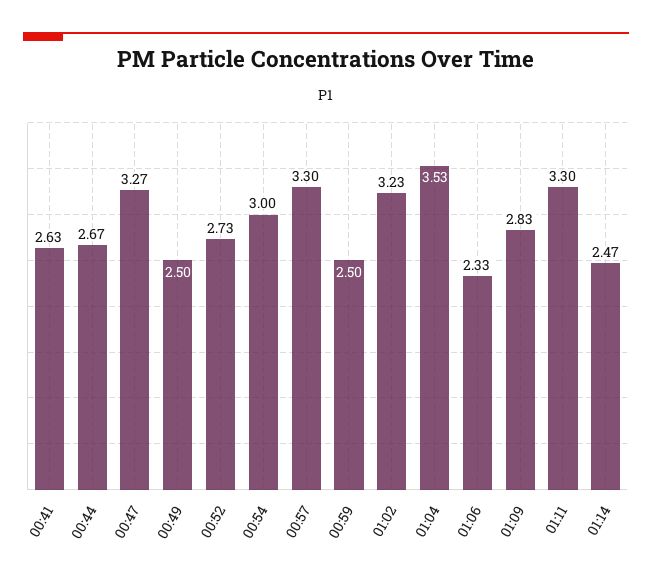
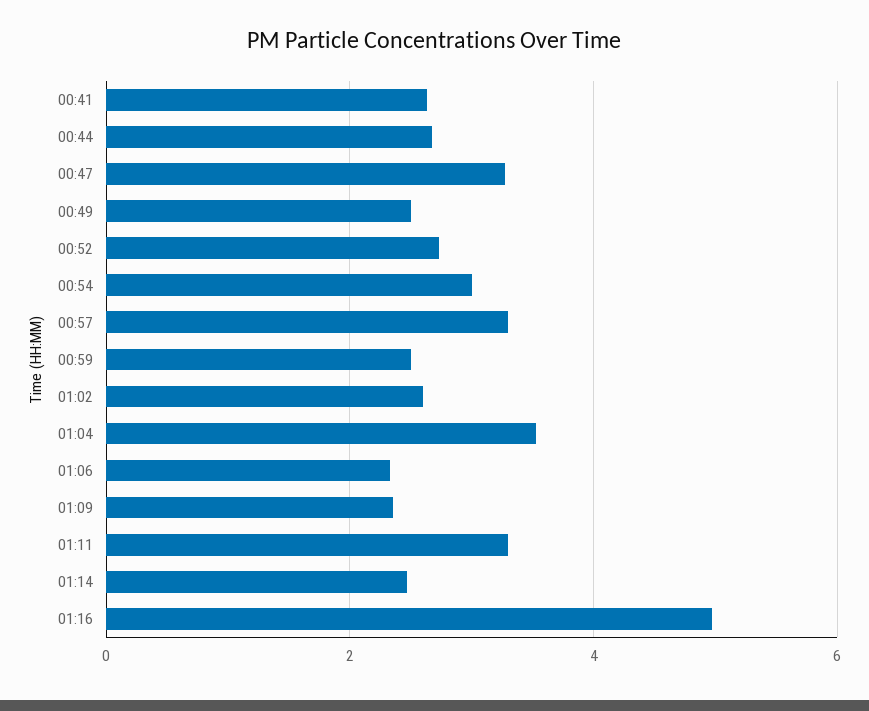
01:02: 3.23 -> 2.6
01:09: 2.83 -> 2.4
01:16: none -> 5

